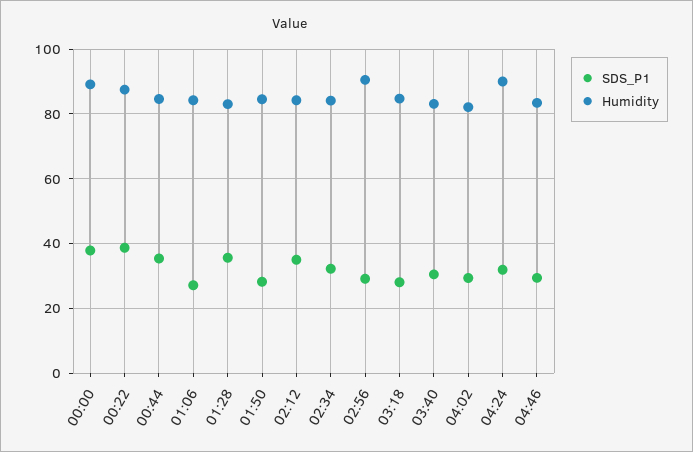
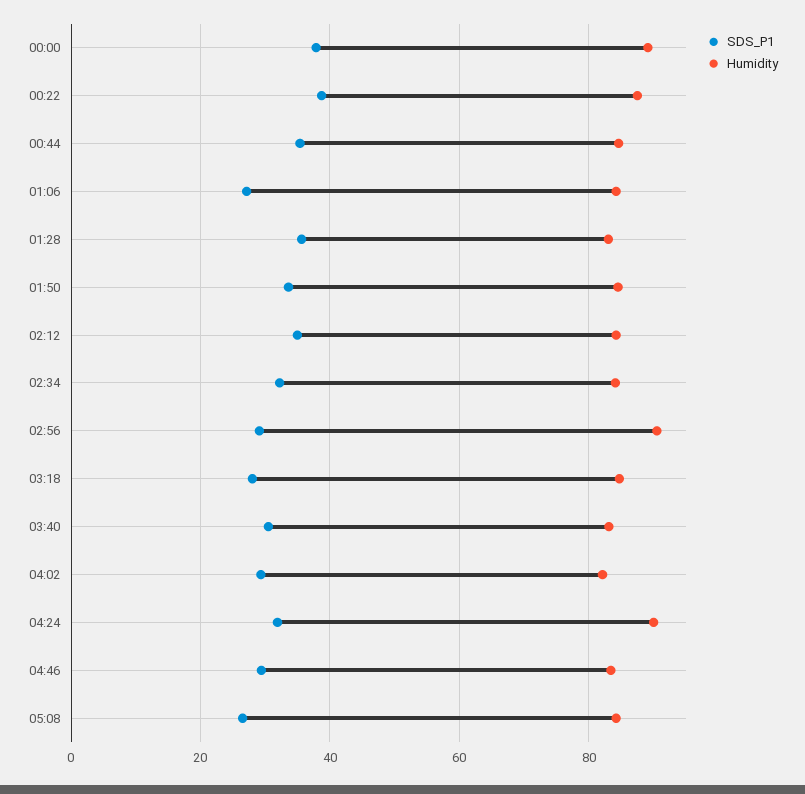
SDS_P1, 01:50: 28 -> 34
SDS_P1, 05:08: none -> 26
Humidity, 05:08: none -> 84

